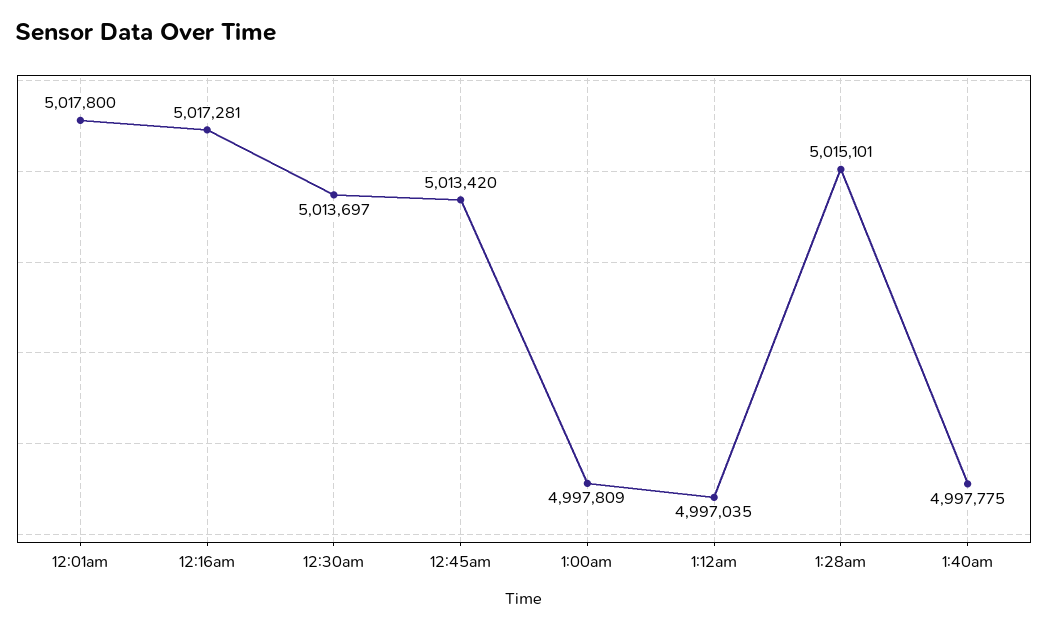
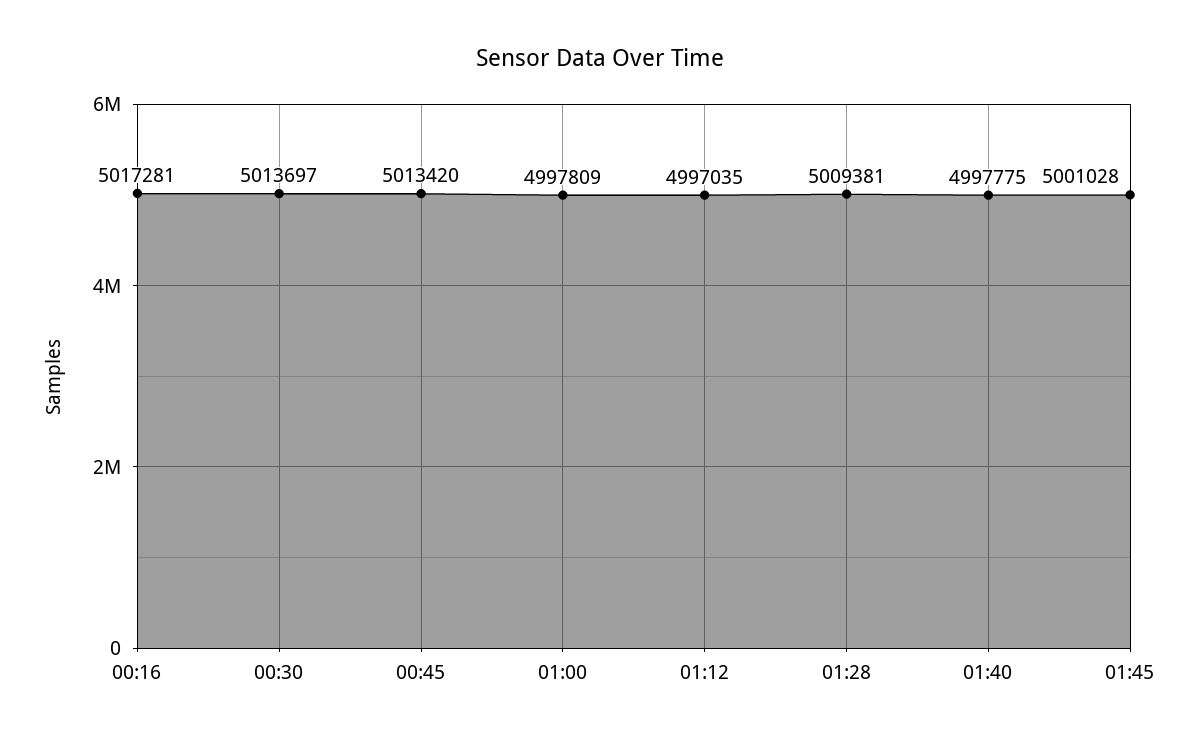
12:01am: 5017800 -> none
1:28am: 5015101 -> 5009381
01:45: none -> 5001028

